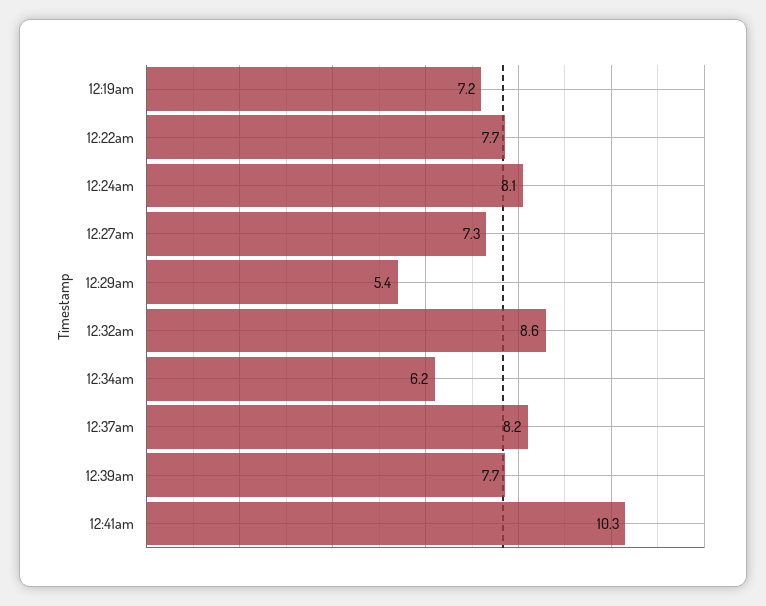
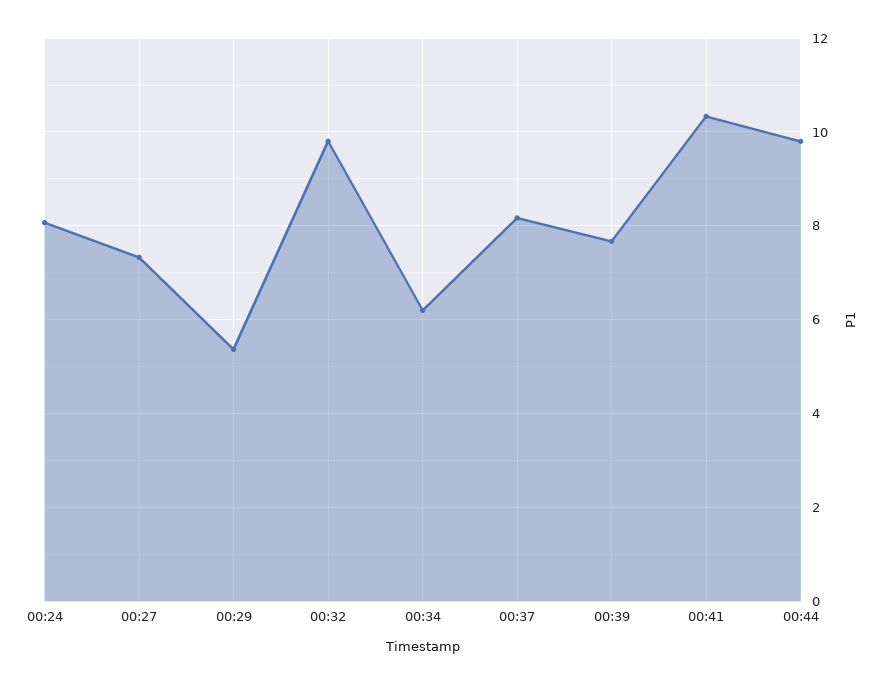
12:19am: 7.2 -> none
12:22am: 7.7 -> none
12:32am: 8.6 -> 9.8
00:44: none -> 9.8

